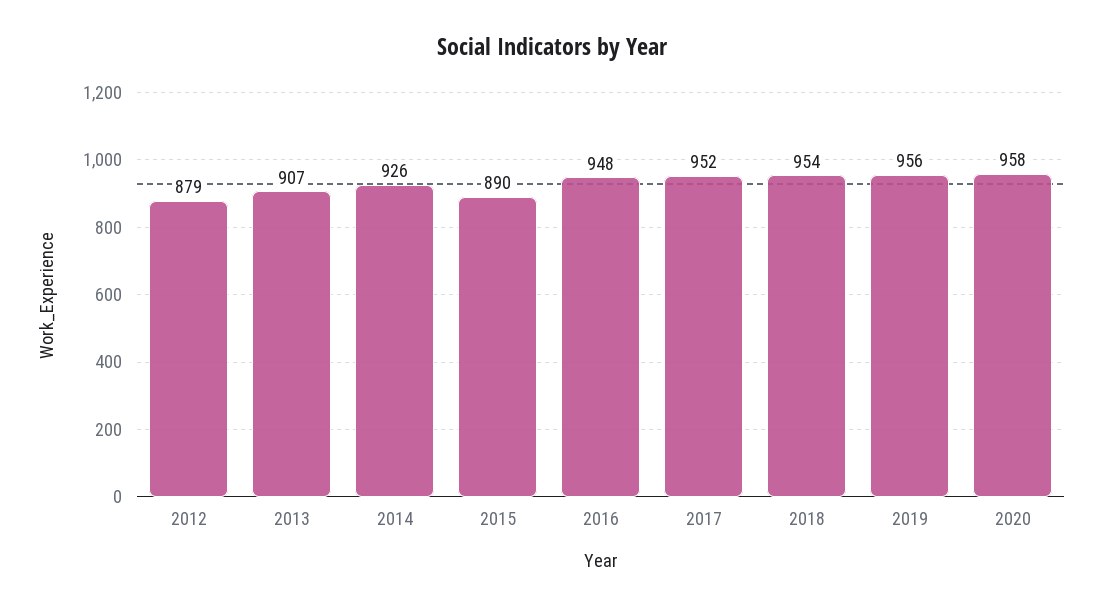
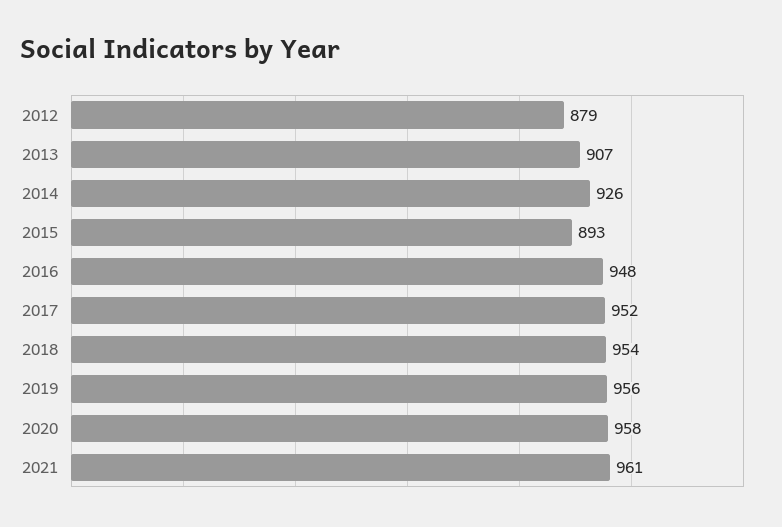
2015: 890 -> 893
2021: none -> 961

